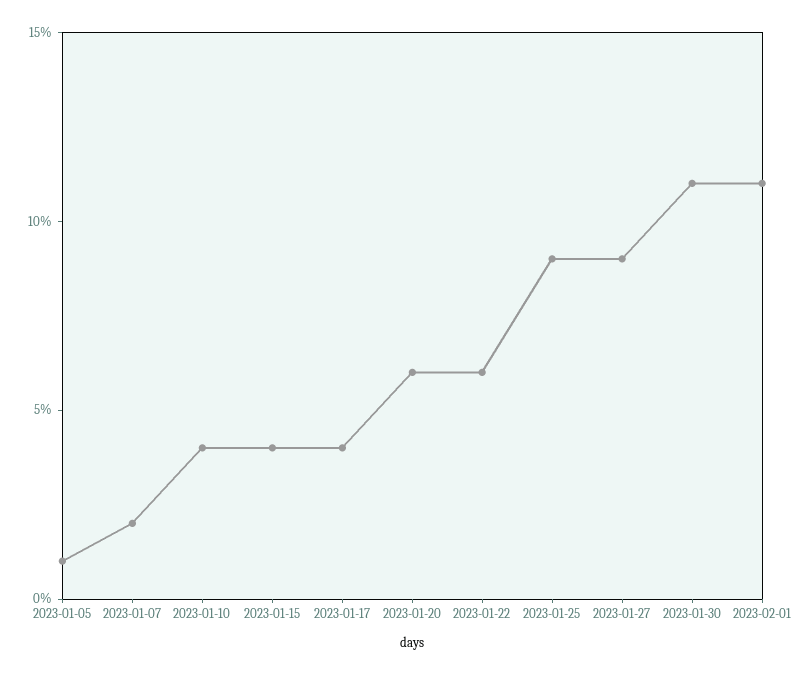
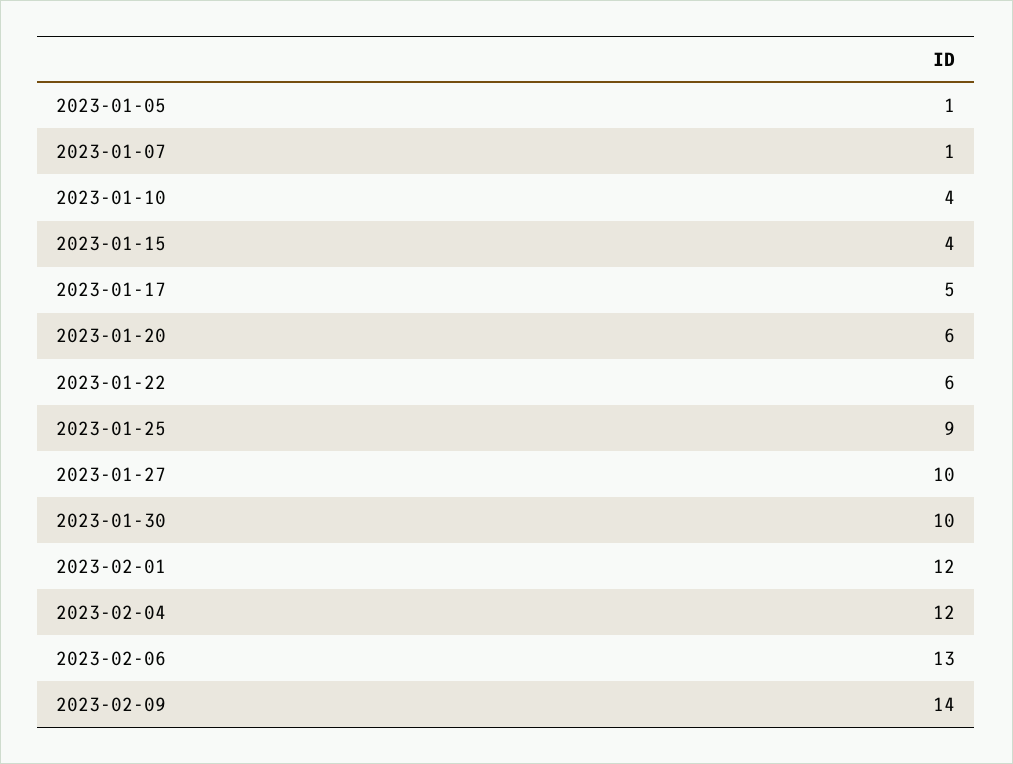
2023-01-07: 2 -> 1
2023-01-17: 4 -> 5
2023-01-27: 9 -> 10
2023-01-30: 11 -> 10
2023-02-01: 11 -> 12
2023-02-04: none -> 12
2023-02-06: none -> 13
2023-02-09: none -> 14

